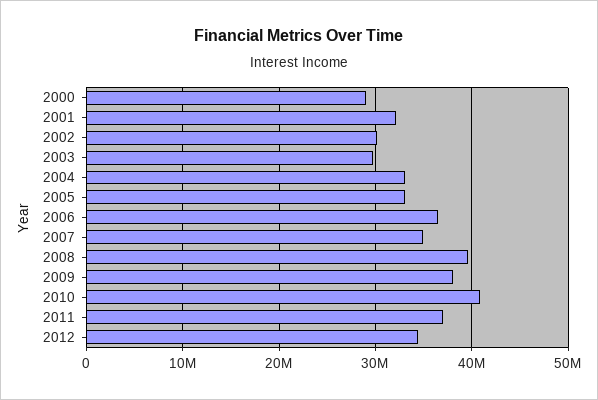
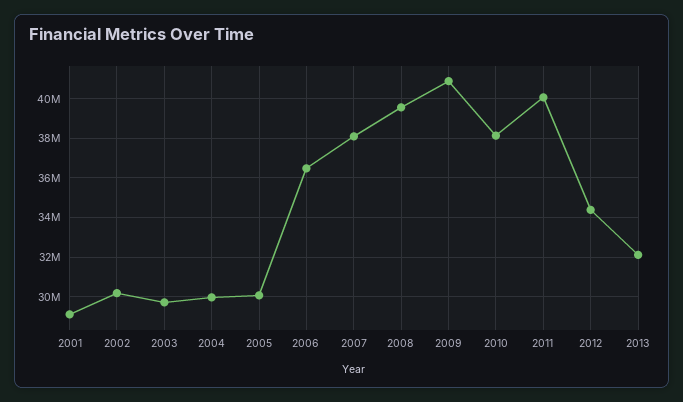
2000: 29000000 -> none
2001: 32000000 -> 29000000
2004: 33000000 -> 30000000
2005: 33000000 -> 30000000
2007: 35000000 -> 38000000
2009: 38000000 -> 41000000
2010: 41000000 -> 38000000
2011: 37000000 -> 40000000
2013: none -> 32000000

